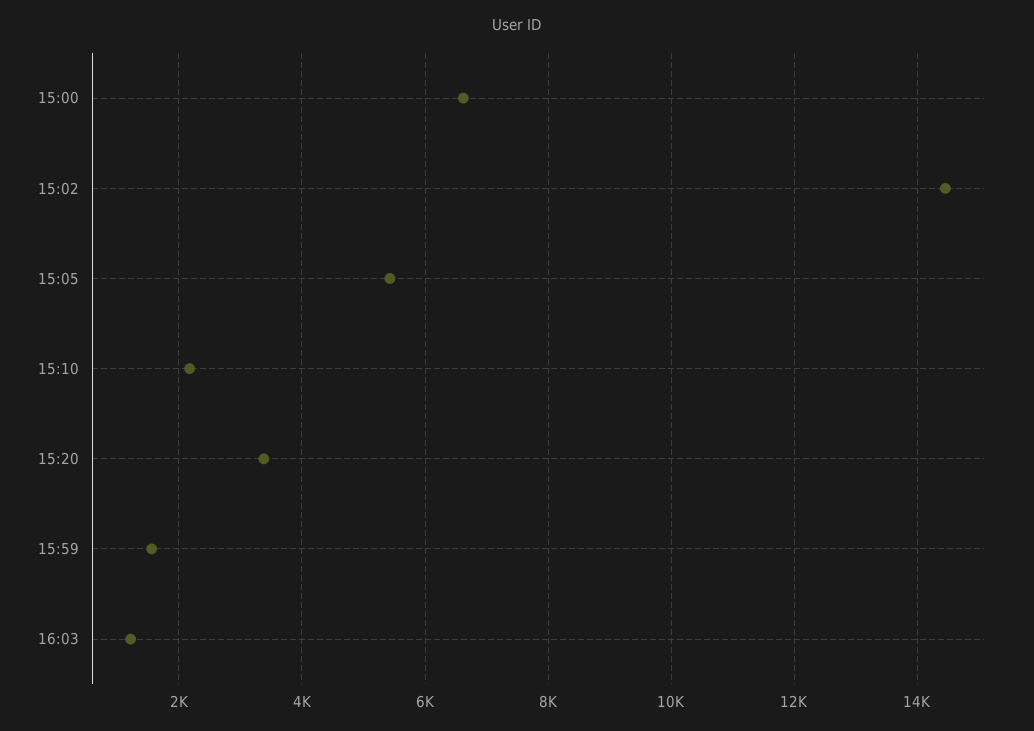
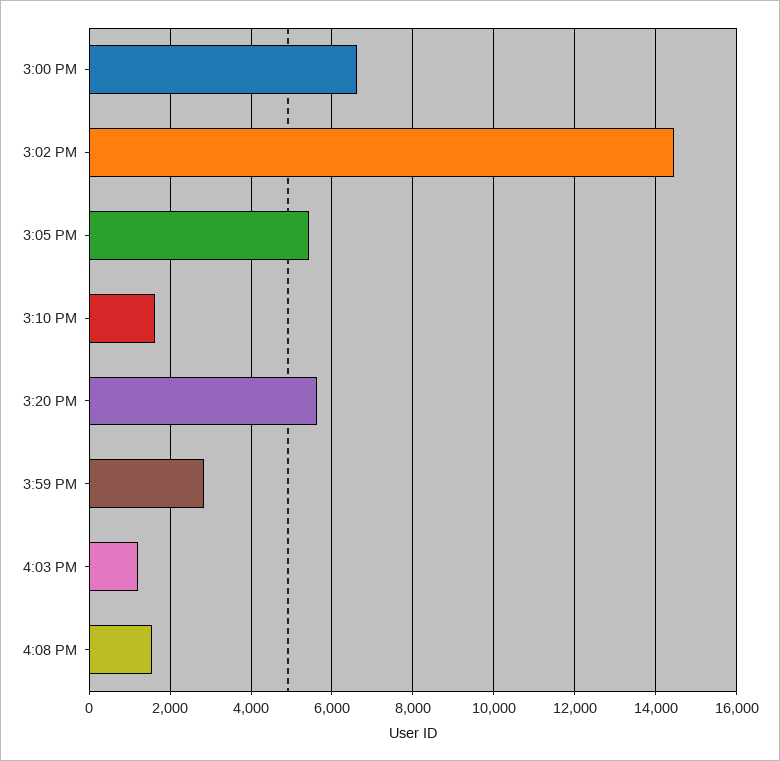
15:10: 2200 -> 1600
15:20: 3400 -> 5600
15:59: 1600 -> 2800
4:08 PM: none -> 1600

